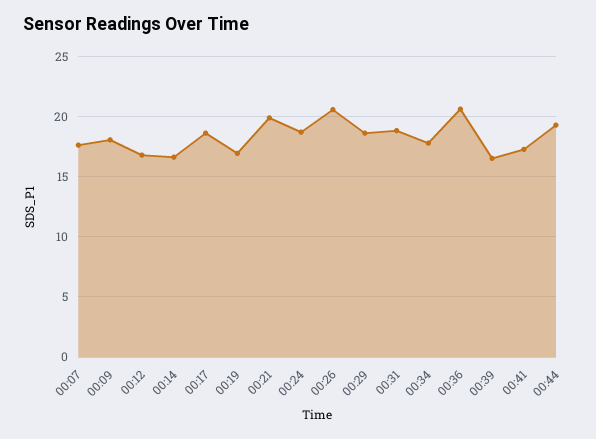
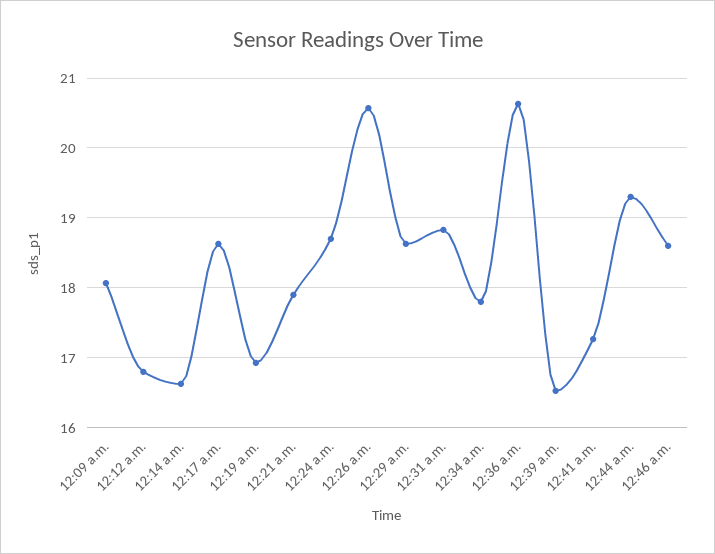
00:07: 17.5 -> none
00:21: 20 -> 17.9
12:46 a.m.: none -> 18.6

